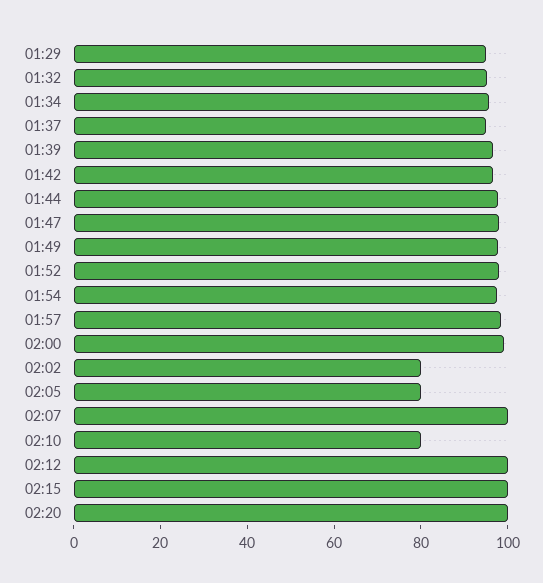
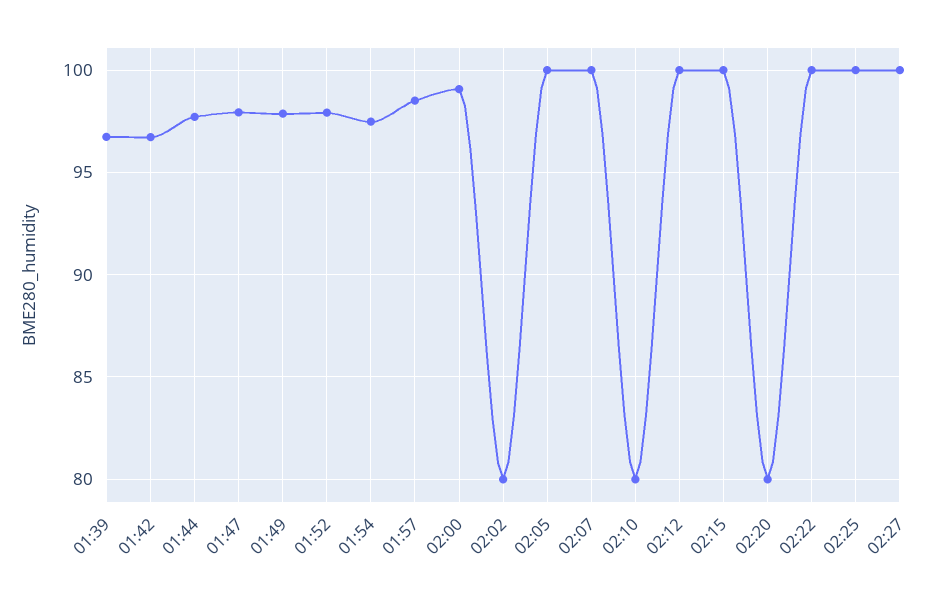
01:29: 95 -> none
01:32: 95 -> none
01:34: 95 -> none
01:37: 95 -> none
02:05: 80 -> 100
02:20: 100 -> 80
02:22: none -> 100
02:25: none -> 100
02:27: none -> 100

